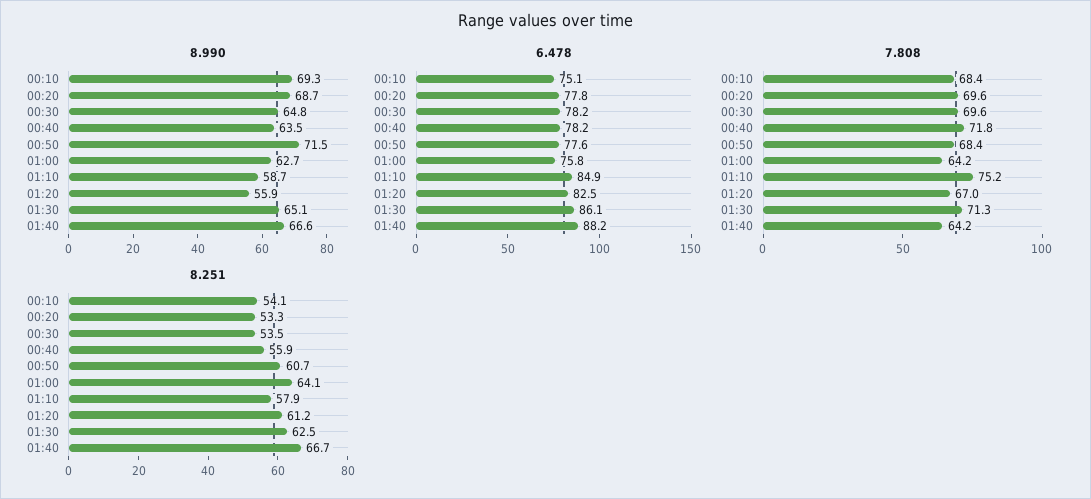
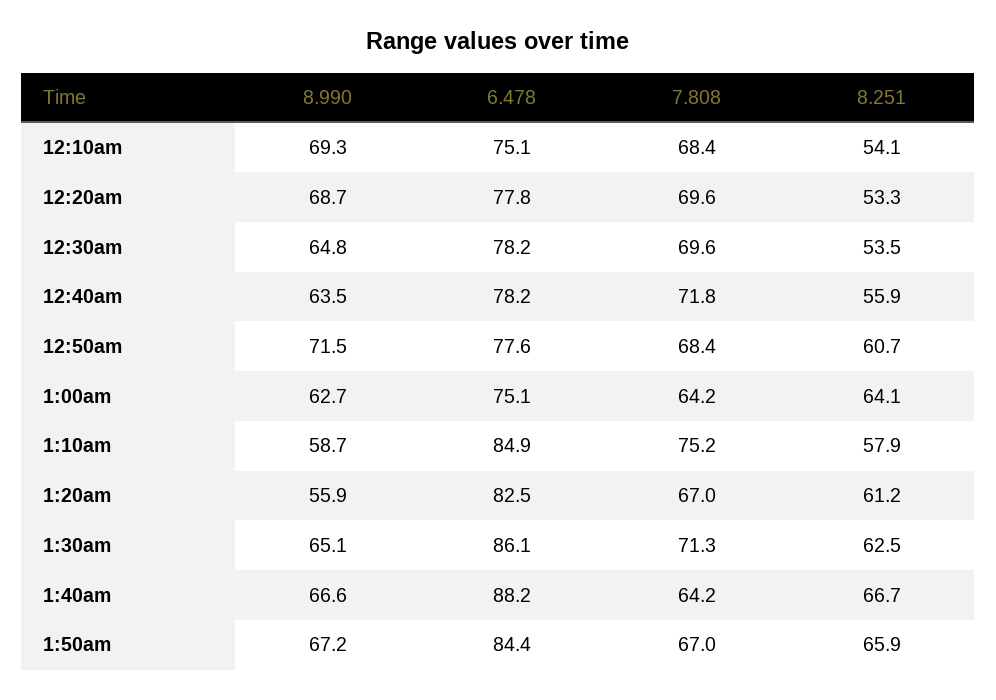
6.478, 01:00: 75.8 -> 75.1
8.990, 1:50am: none -> 67.2
6.478, 1:50am: none -> 84.4
7.808, 1:50am: none -> 67
8.251, 1:50am: none -> 65.9

